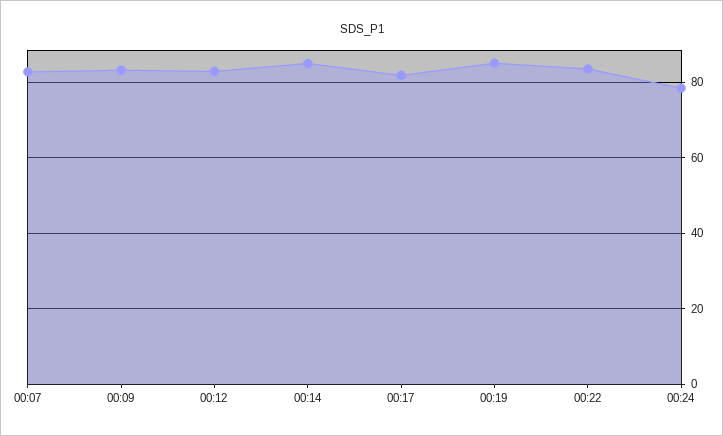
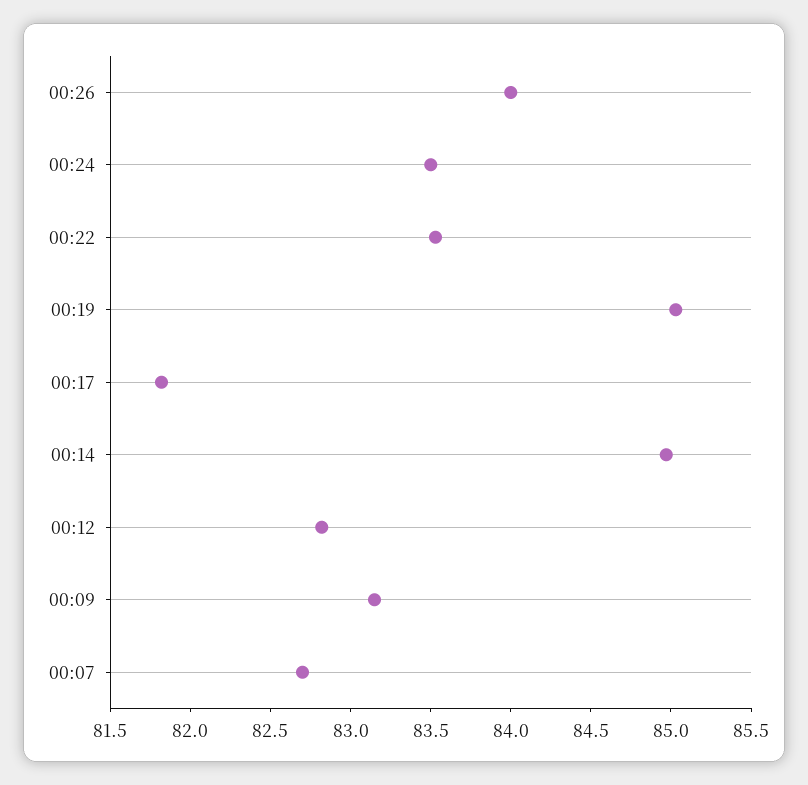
00:24: 78 -> 83.5
00:26: none -> 84

